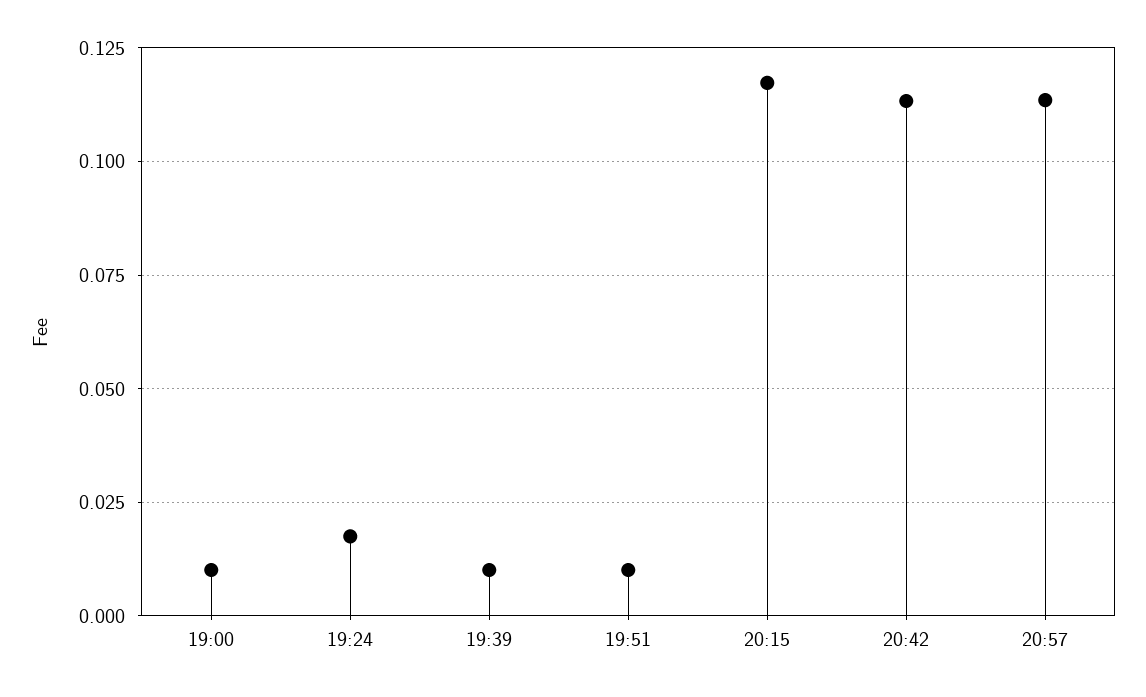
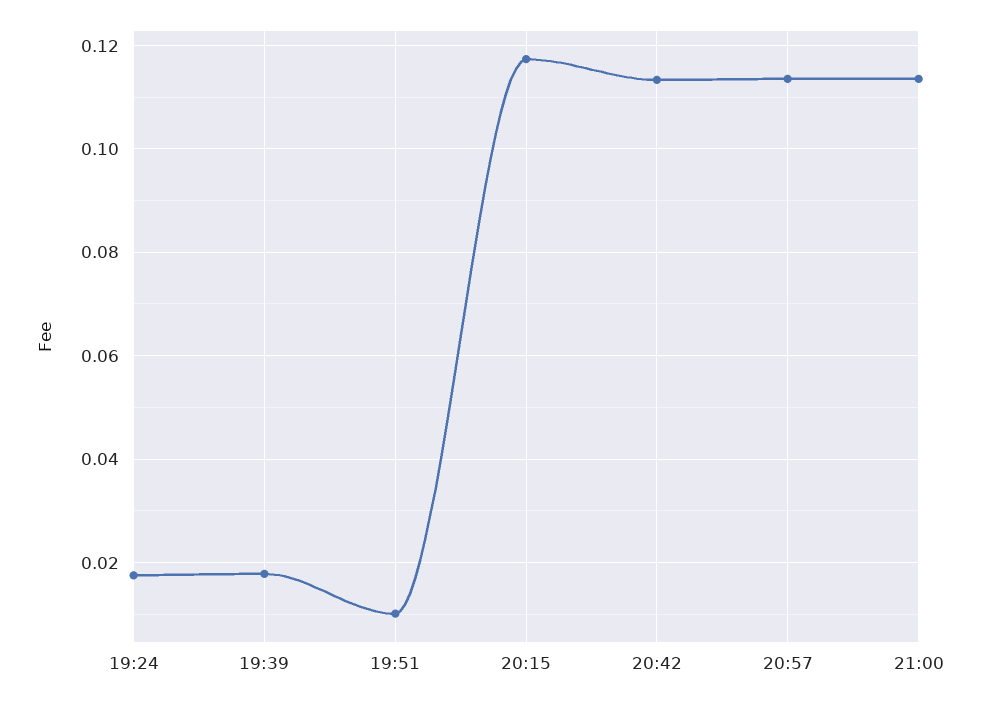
19:00: 0.01 -> none
19:39: 0.01 -> 0.018
21:00: none -> 0.114

